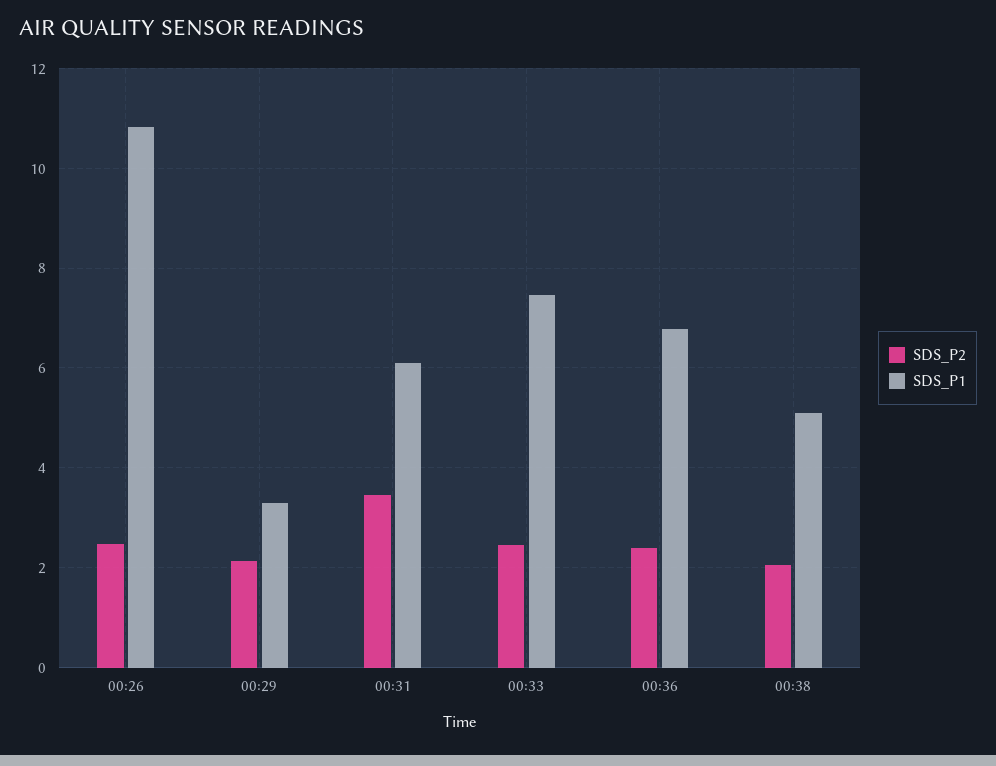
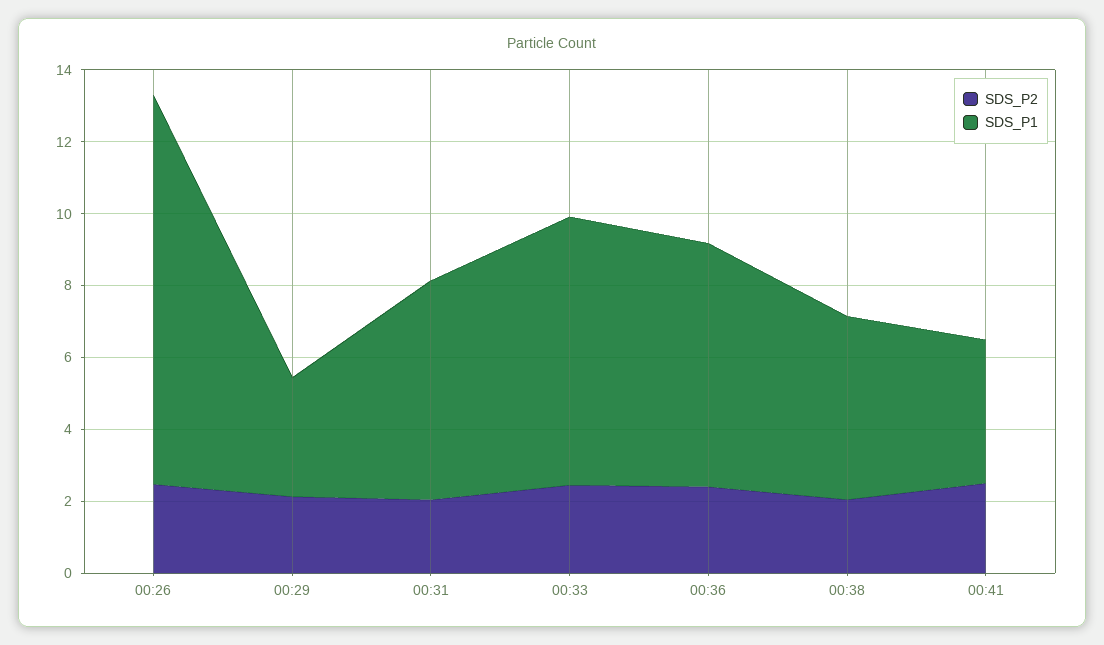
SDS_P2, 00:31: 3.4 -> 2
SDS_P2, 00:41: none -> 2.5
SDS_P1, 00:41: none -> 4

